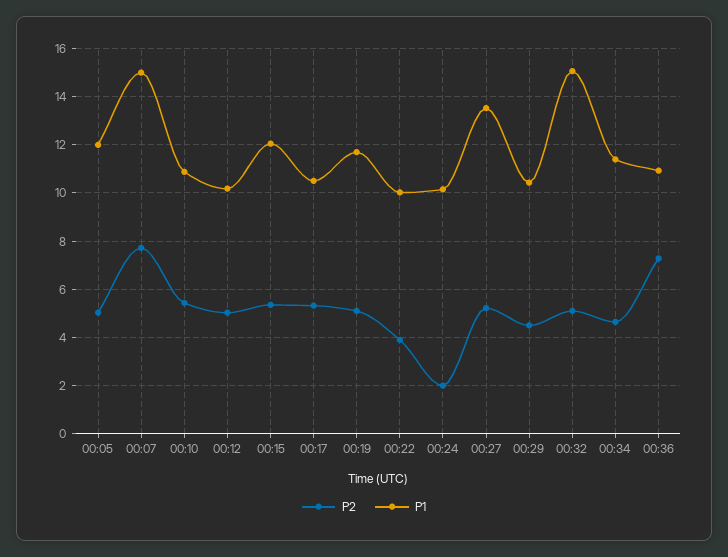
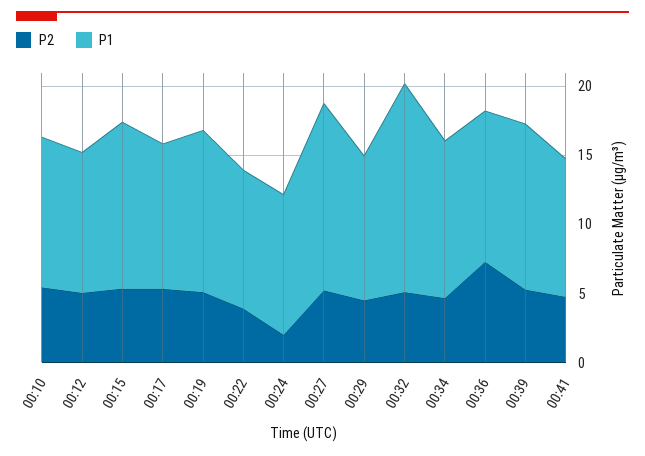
P2, 00:05: 5 -> none
P1, 00:05: 12 -> none
P2, 00:07: 7.75 -> none
P1, 00:07: 15 -> none
P2, 00:39: none -> 5
P1, 00:39: none -> 12
P2, 00:41: none -> 5
P1, 00:41: none -> 10

